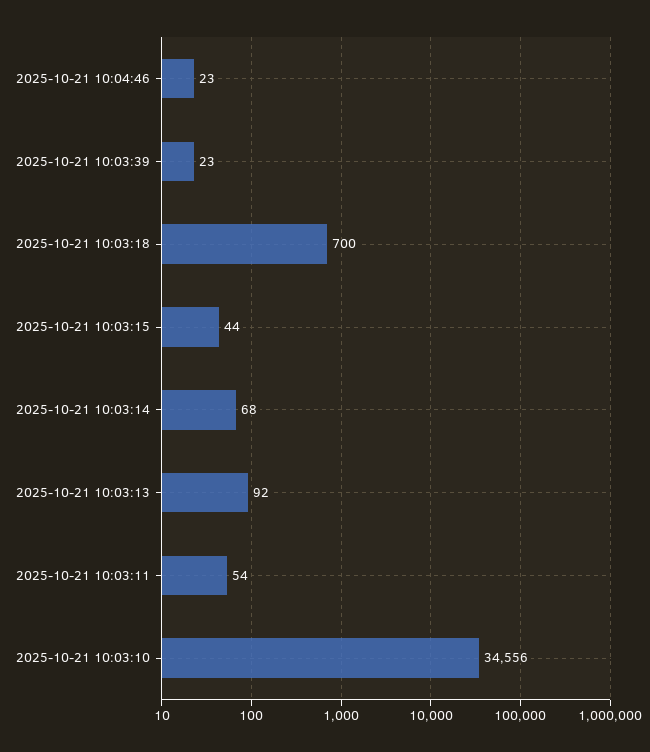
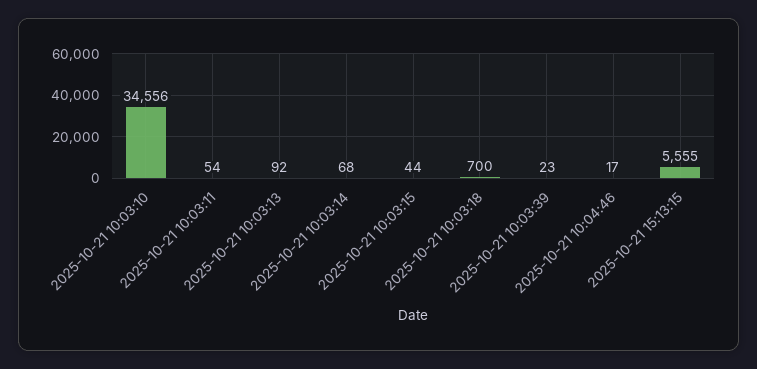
2025-10-21 10:04:46: 23 -> 17
2025-10-21 15:13:15: none -> 5555

